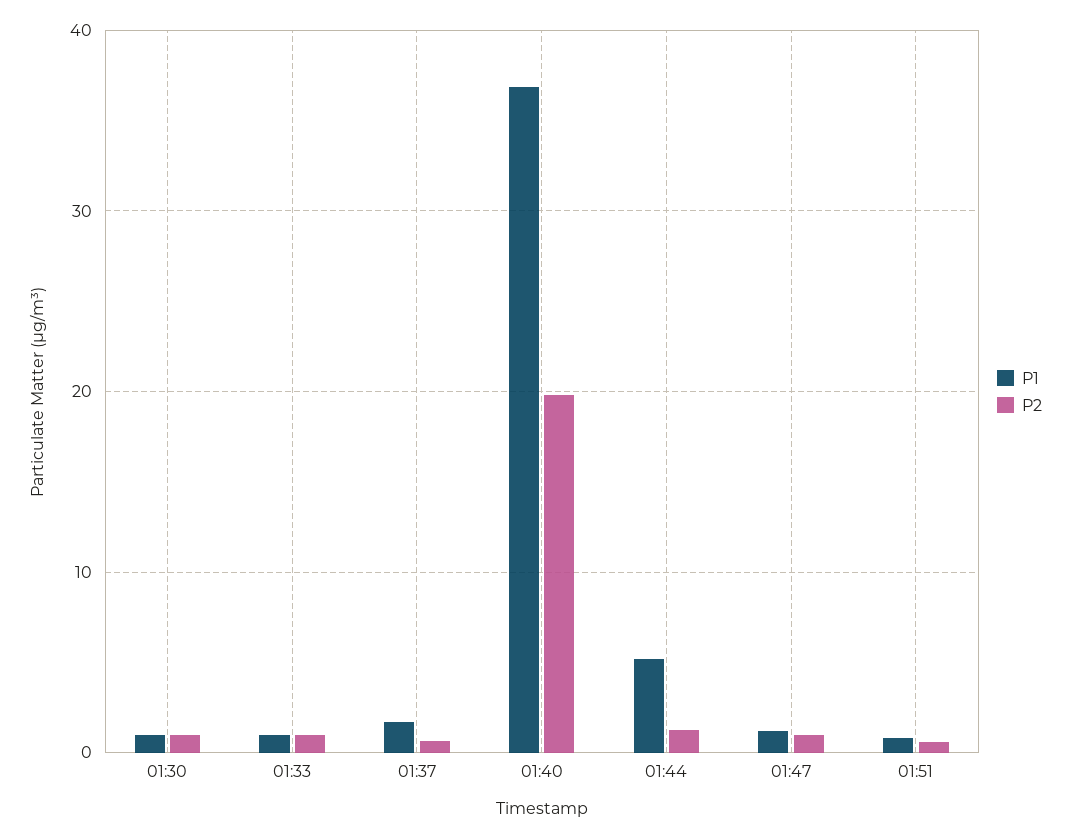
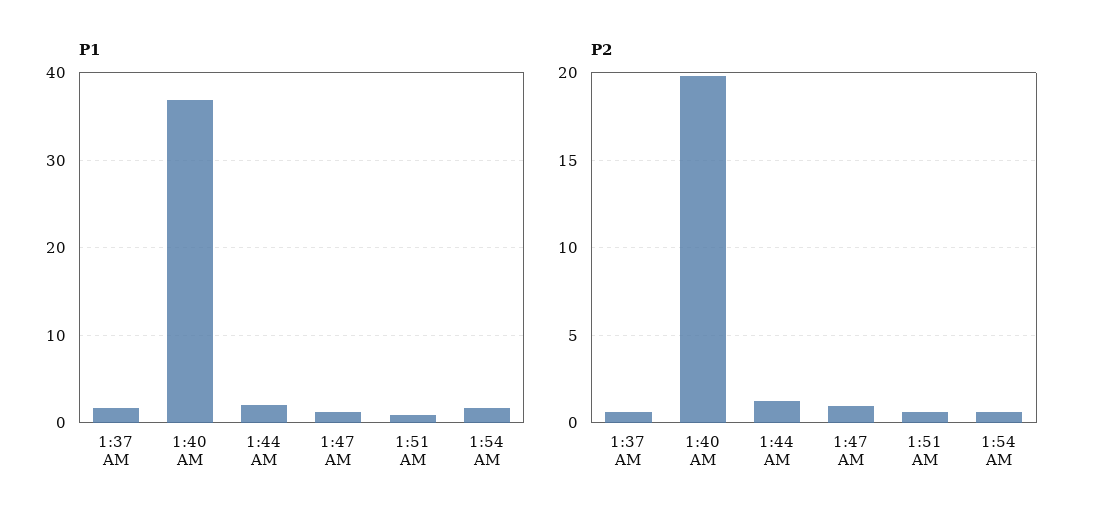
P1, 01:30: 1 -> none
P2, 01:30: 1 -> none
P1, 01:33: 1 -> none
P2, 01:33: 1 -> none
P1, 01:44: 5 -> 2
P1, 1:54 AM: none -> 2
P2, 1:54 AM: none -> 0.5

